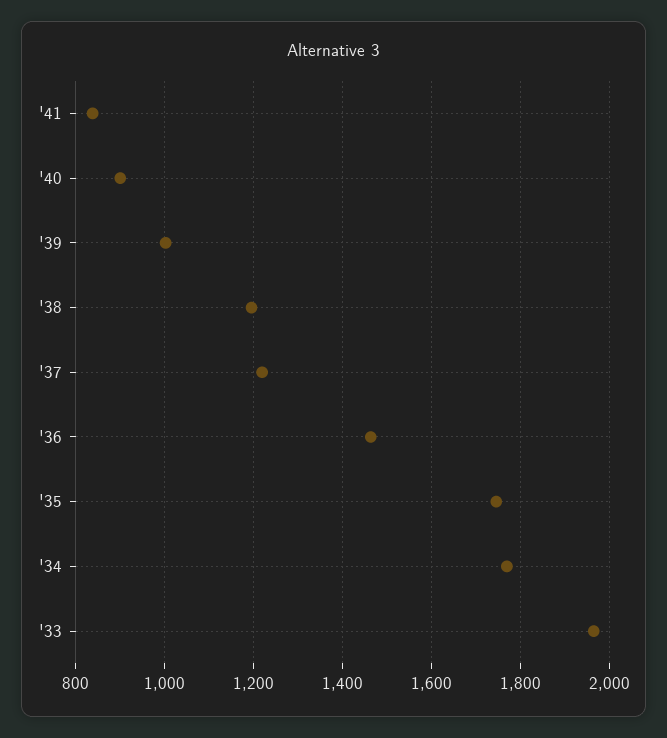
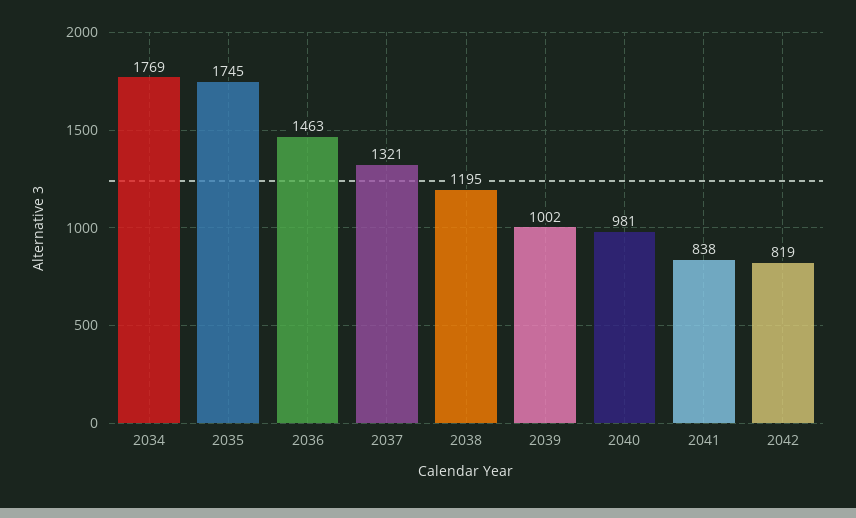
'40: 900 -> 981
'37: 1220 -> 1321
'33: 1960 -> none
2042: none -> 819

